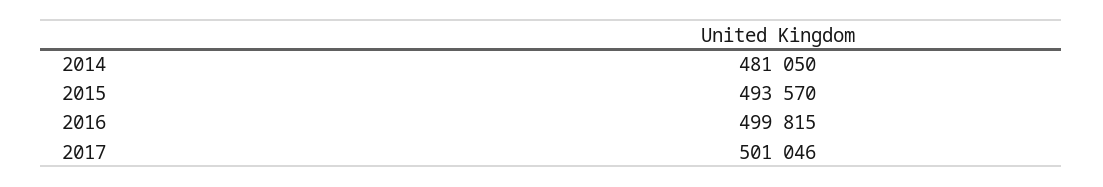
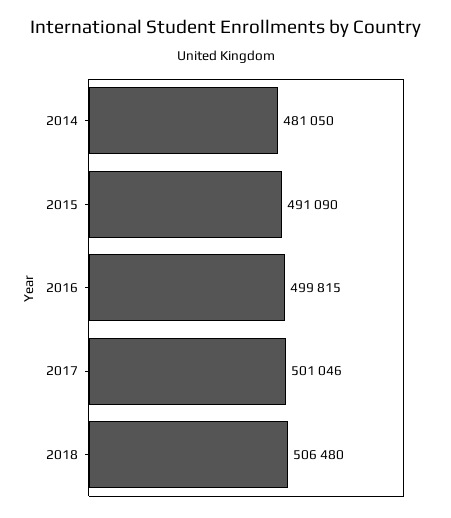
2015: 493570 -> 491090
2018: none -> 506480

